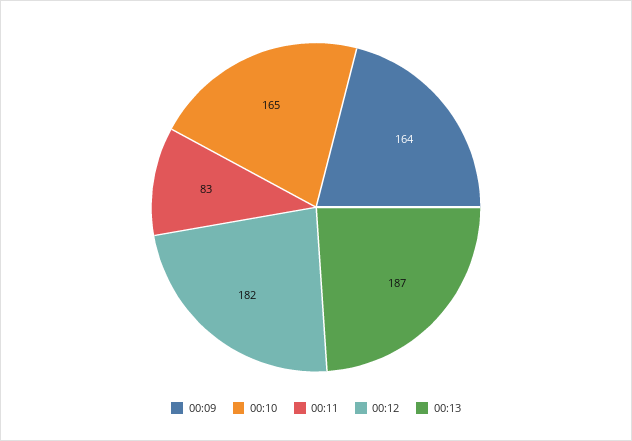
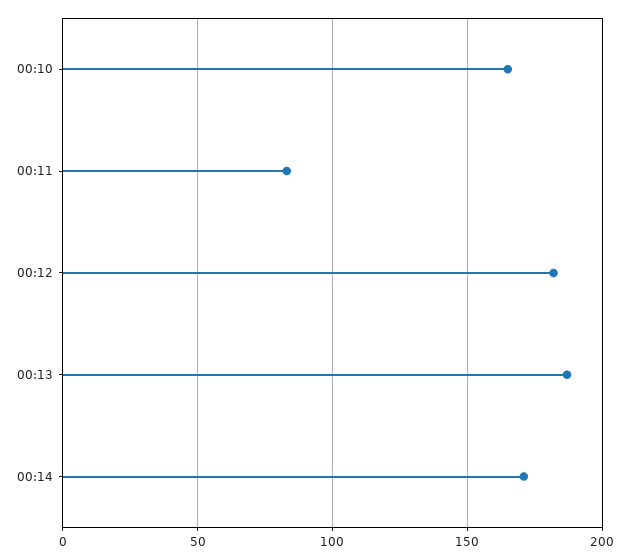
00:09: 164 -> none
00:14: none -> 170

